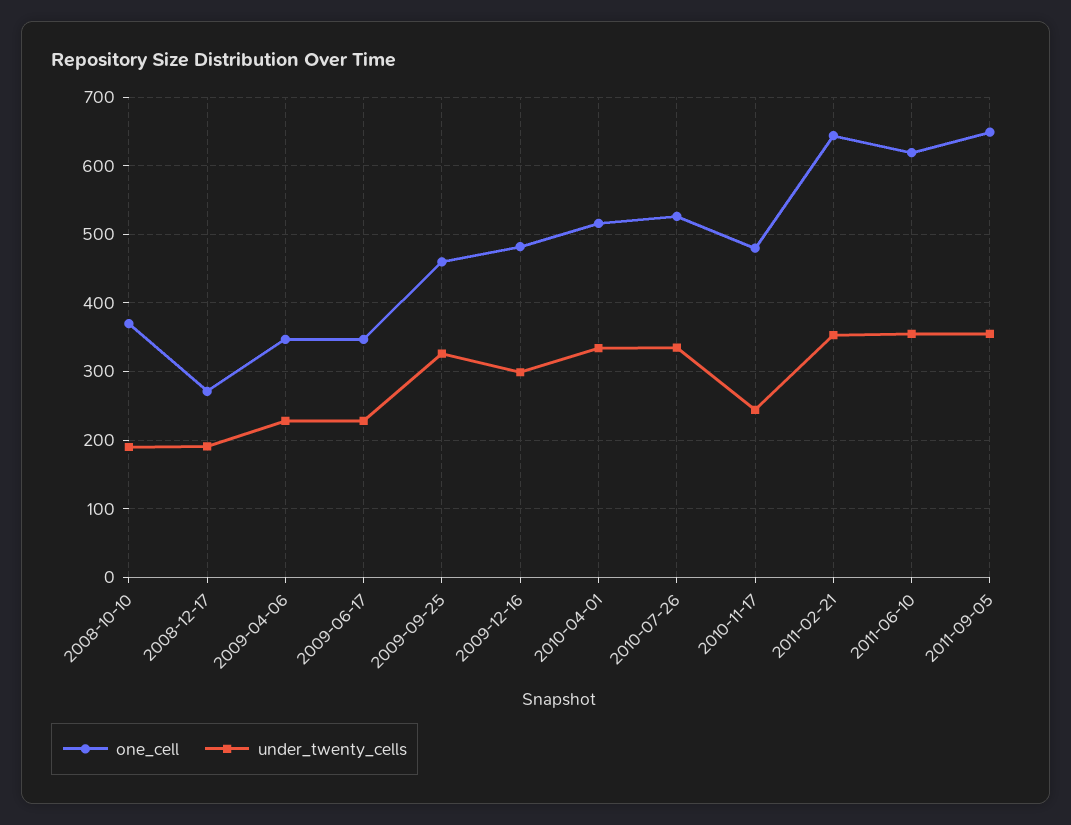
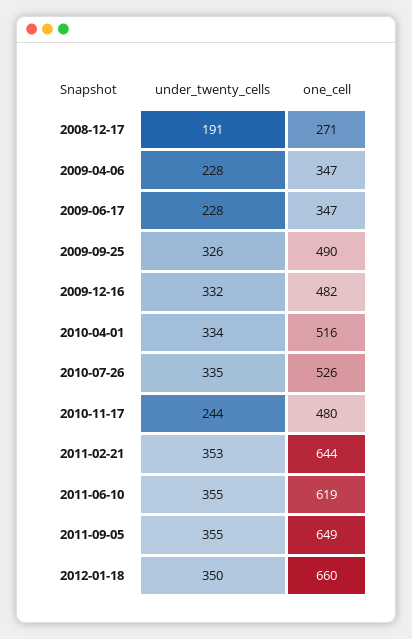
one_cell, 2008-10-10: 370 -> none
under_twenty_cells, 2008-10-10: 190 -> none
one_cell, 2009-09-25: 460 -> 490
under_twenty_cells, 2009-12-16: 300 -> 332
under_twenty_cells, 2012-01-18: none -> 350
one_cell, 2012-01-18: none -> 660

